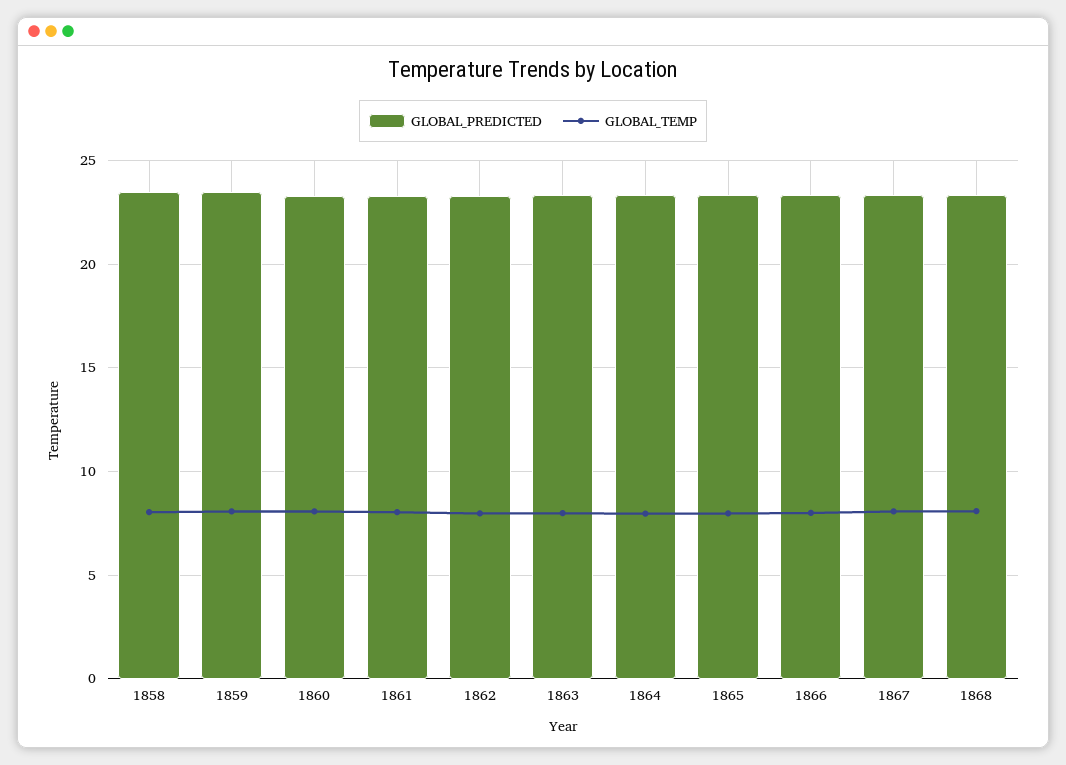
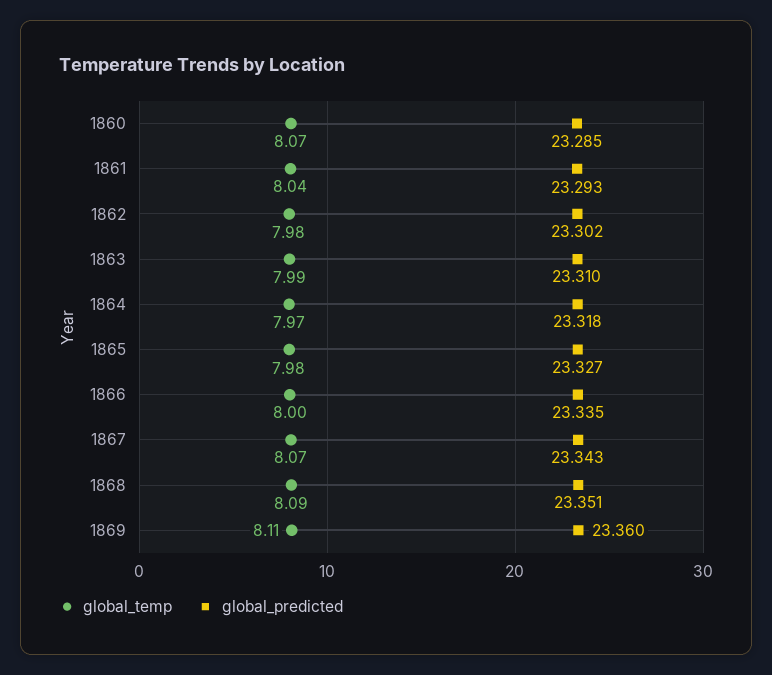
GLOBAL_PREDICTED, 1858: 23.5 -> none
GLOBAL_TEMP, 1858: 8 -> none
GLOBAL_PREDICTED, 1859: 23.5 -> none
GLOBAL_TEMP, 1859: 8 -> none
GLOBAL_TEMP, 1869: none -> 8.11
GLOBAL_PREDICTED, 1869: none -> 23.36

